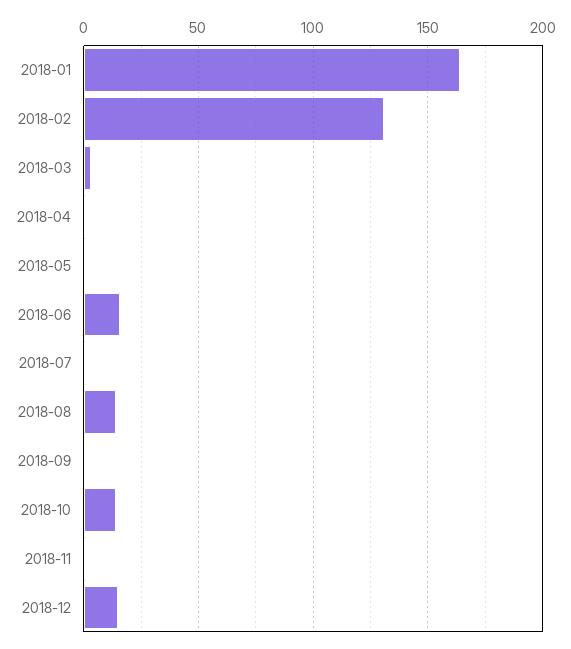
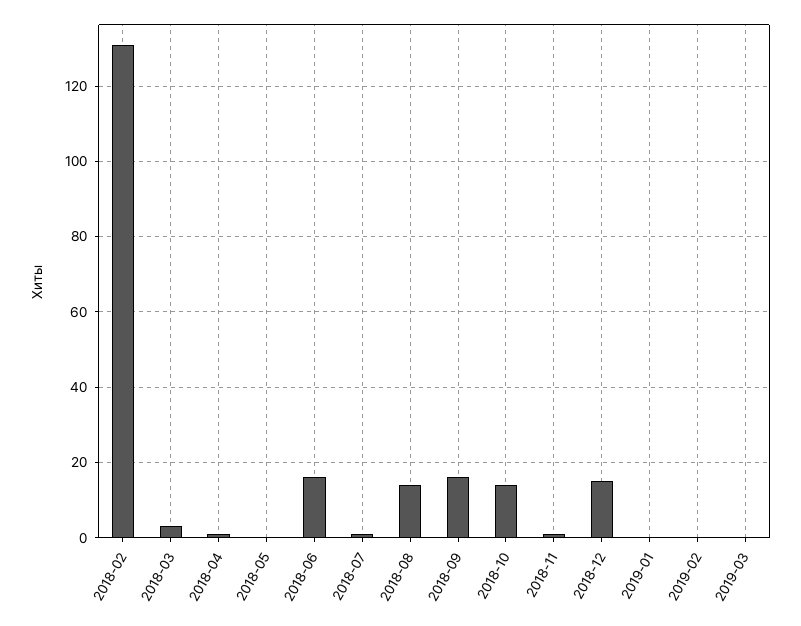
2018-01: 165 -> none
2018-09: 0 -> 15
2019-01: none -> 0
2019-02: none -> 0
2019-03: none -> 0

